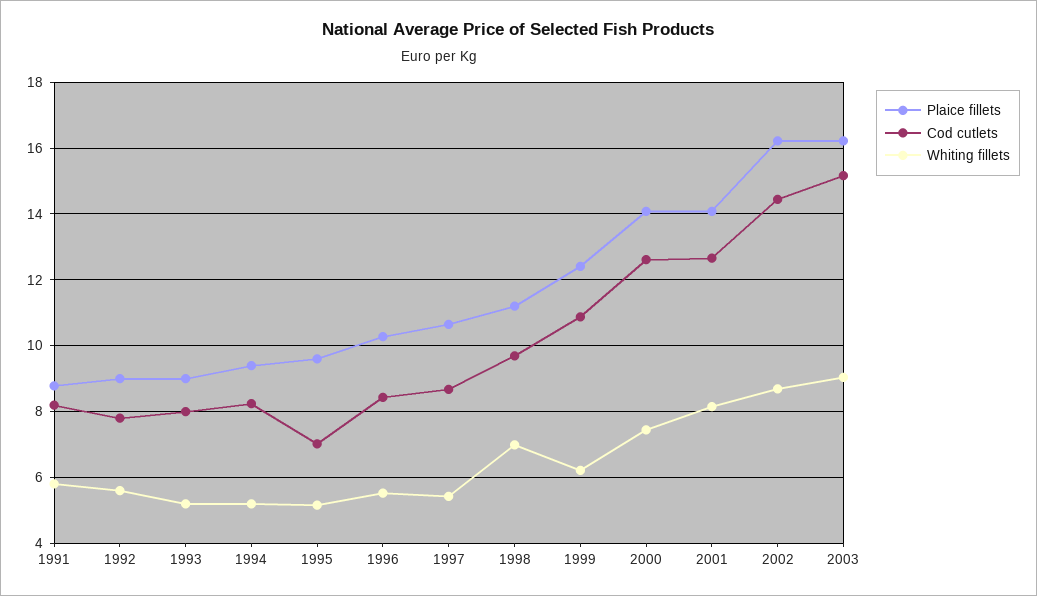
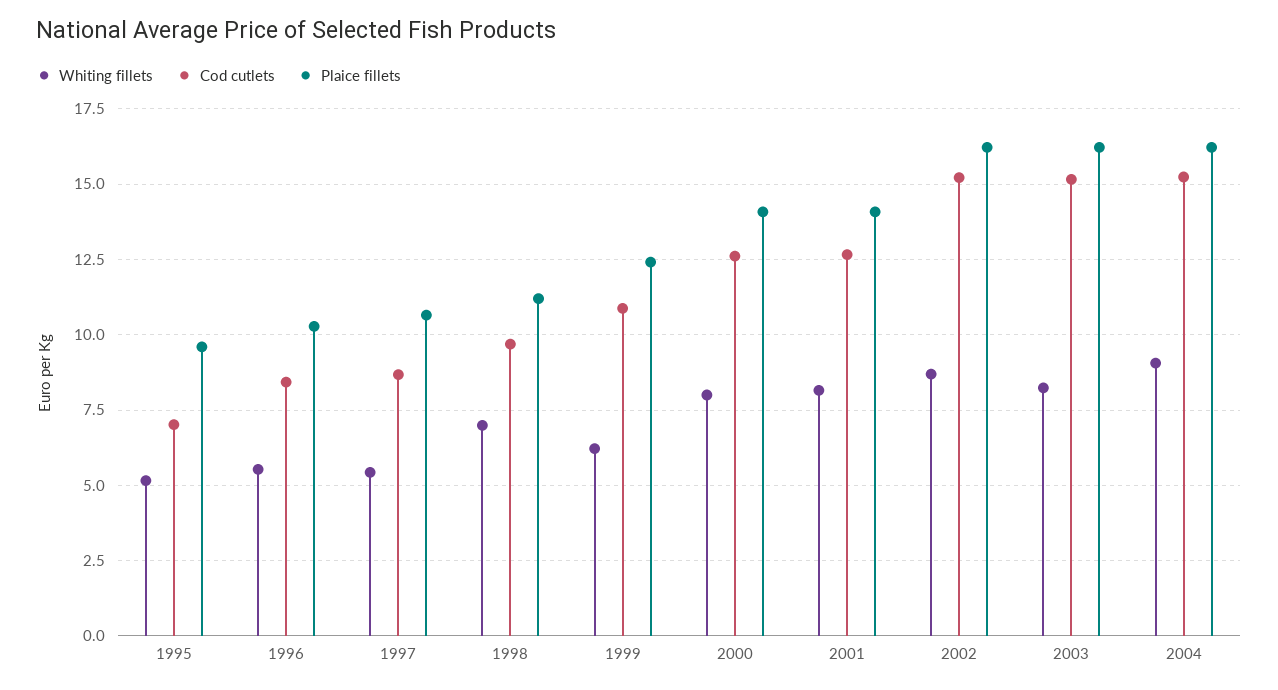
Plaice fillets, 1991: 8.8 -> none
Cod cutlets, 1991: 8.2 -> none
Whiting fillets, 1991: 5.8 -> none
Plaice fillets, 1992: 9 -> none
Cod cutlets, 1992: 7.8 -> none
Whiting fillets, 1992: 5.6 -> none
Plaice fillets, 1993: 9 -> none
Cod cutlets, 1993: 8 -> none
Whiting fillets, 1993: 5.2 -> none
Plaice fillets, 1994: 9.4 -> none
Cod cutlets, 1994: 8.2 -> none
Whiting fillets, 1994: 5.2 -> none
Whiting fillets, 2000: 7.4 -> 8
Cod cutlets, 2002: 14.4 -> 15.25
Whiting fillets, 2003: 9 -> 8.25
Whiting fillets, 2004: none -> 9
Cod cutlets, 2004: none -> 15.25
Plaice fillets, 2004: none -> 16.25

